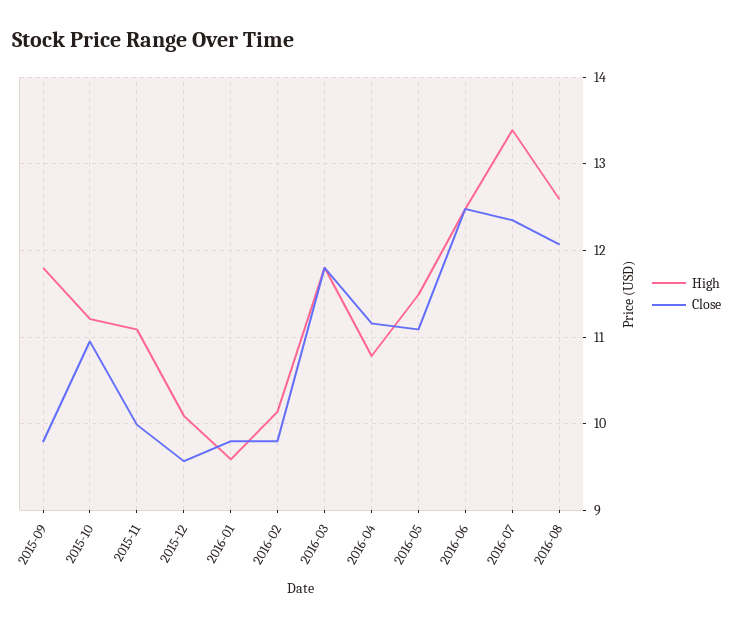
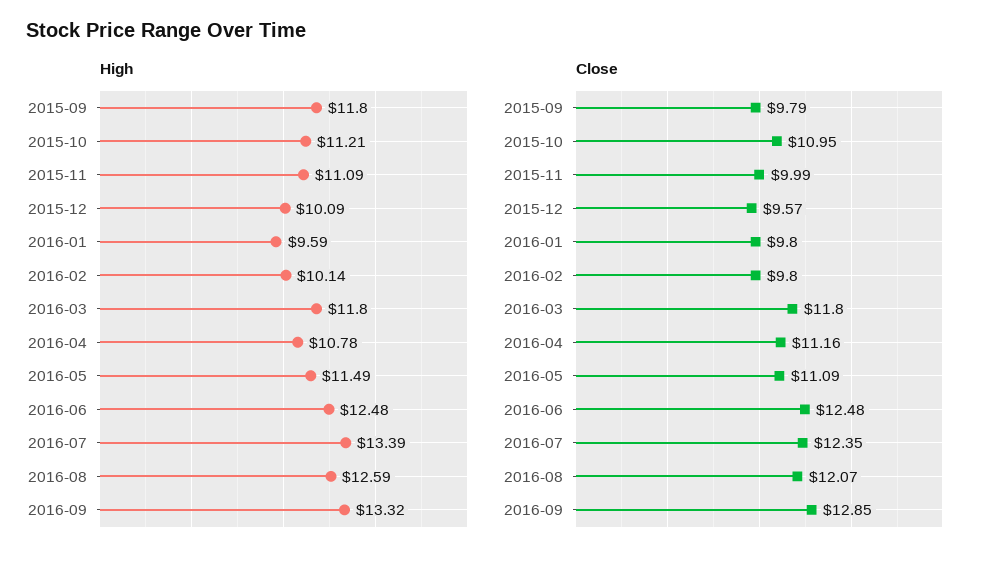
High, 2016-09: none -> 13.32
Close, 2016-09: none -> 12.85

